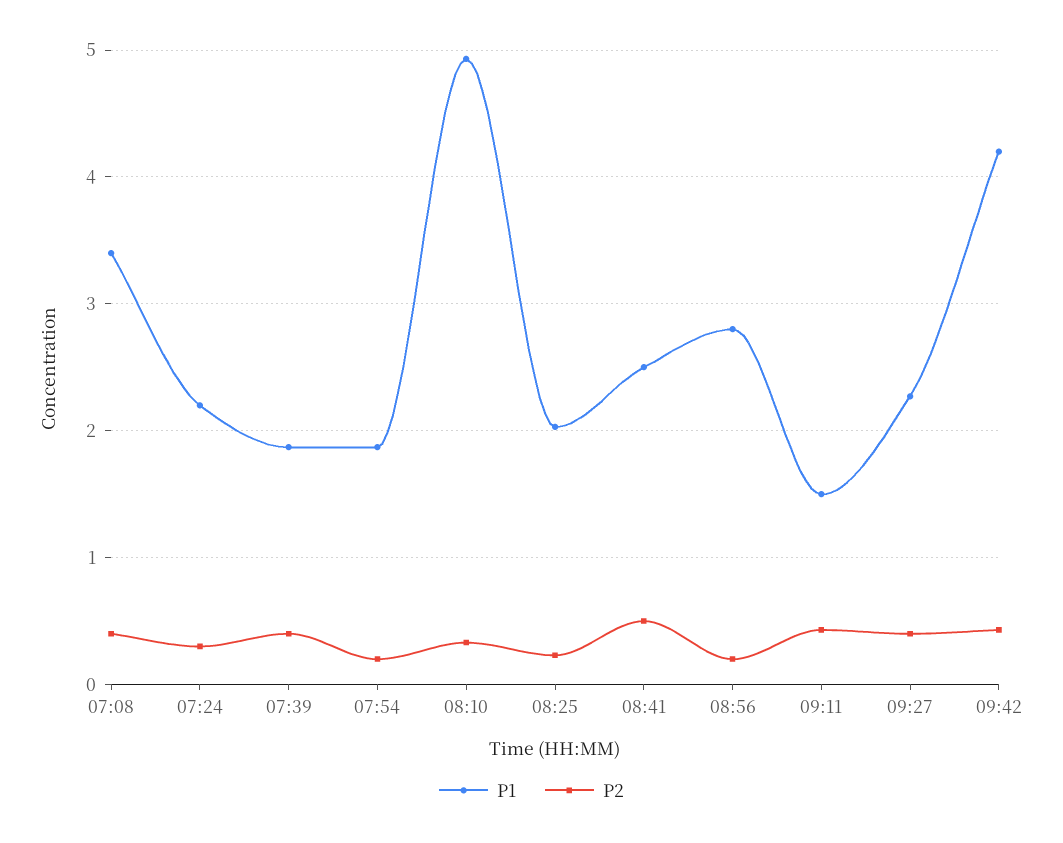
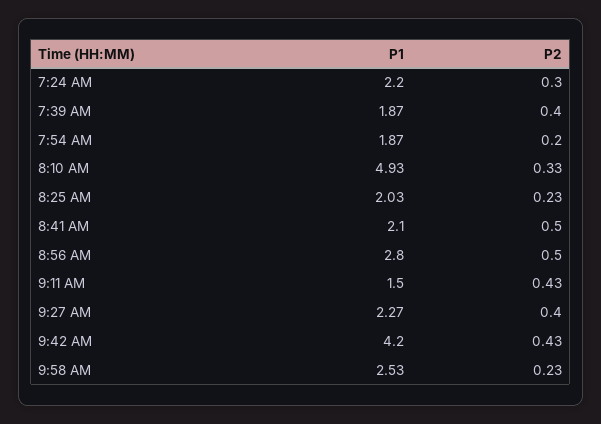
P1, 07:08: 3.4 -> none
P2, 07:08: 0.4 -> none
P1, 08:41: 2.5 -> 2.1
P2, 08:56: 0.2 -> 0.5
P1, 9:58 AM: none -> 2.53
P2, 9:58 AM: none -> 0.23

